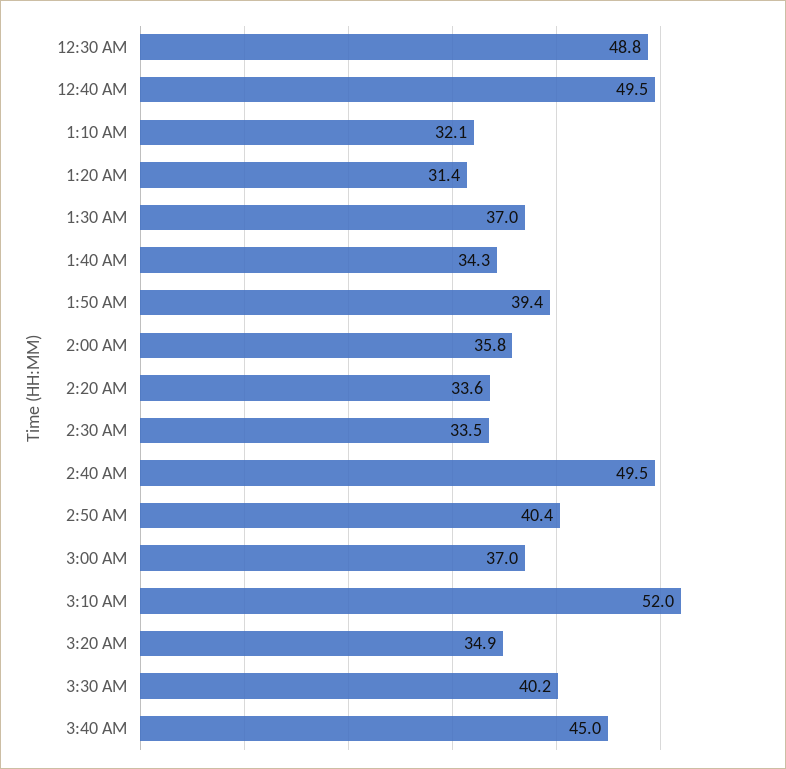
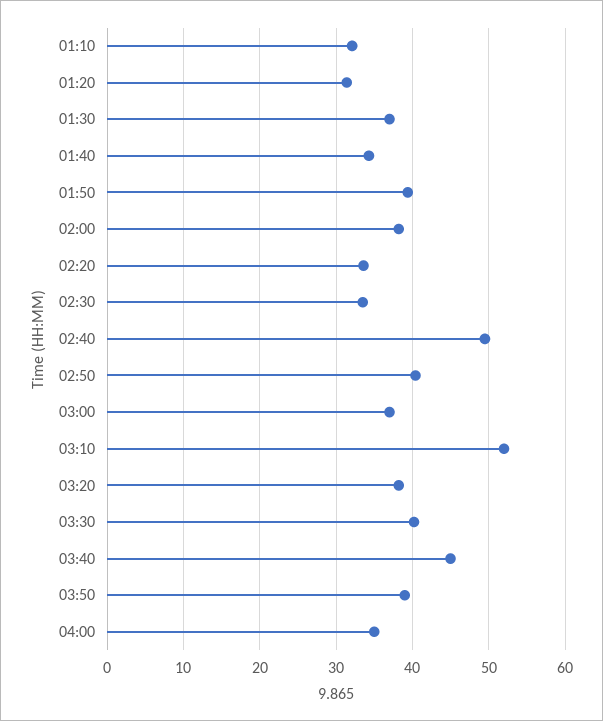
12:30 AM: 48.8 -> none
12:40 AM: 49.5 -> none
2:00 AM: 35.8 -> 38
3:20 AM: 34.9 -> 38
03:50: none -> 39
04:00: none -> 35

